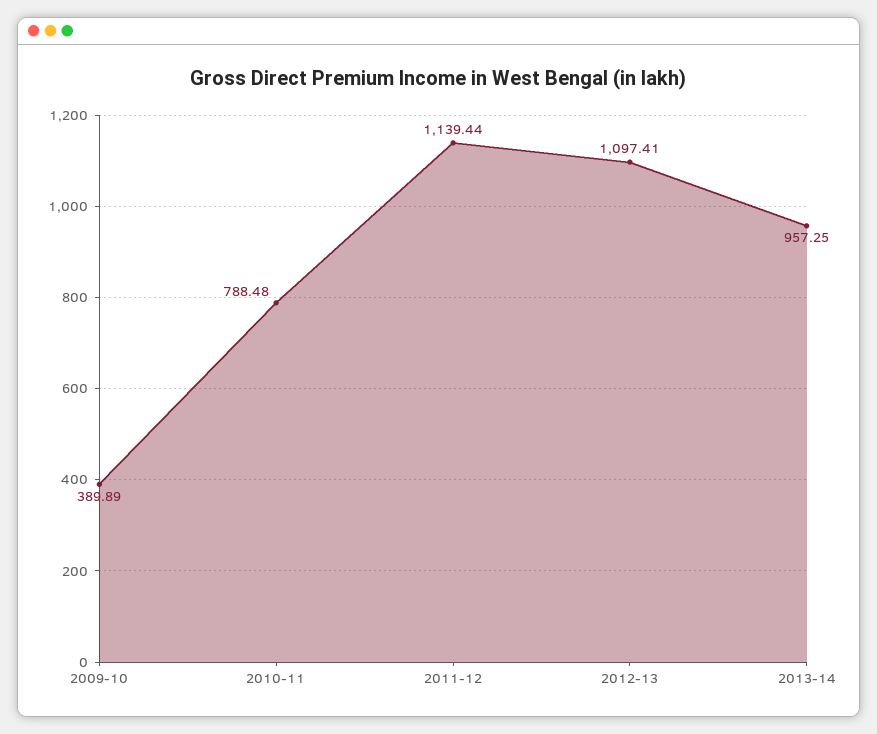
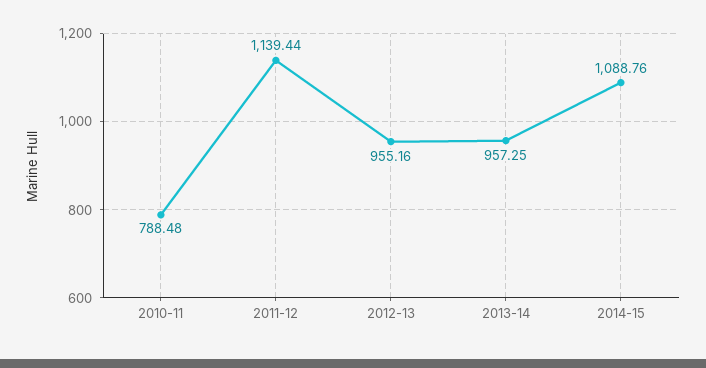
2009-10: 389.89 -> none
2012-13: 1097.41 -> 955.16
2014-15: none -> 1088.76

